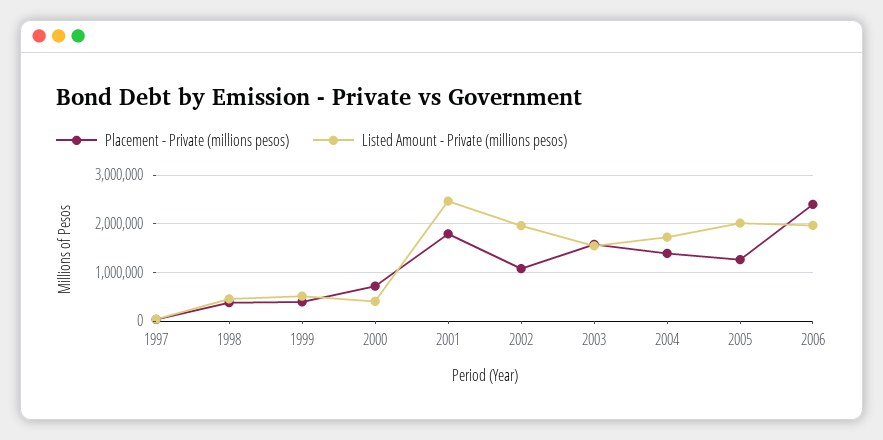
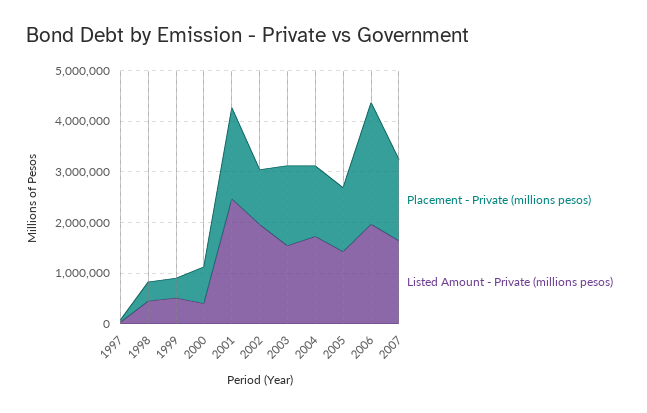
Listed Amount - Private (millions pesos), 2005: 2000000 -> 1400000
Placement - Private (millions pesos), 2007: none -> 1600000
Listed Amount - Private (millions pesos), 2007: none -> 1600000

